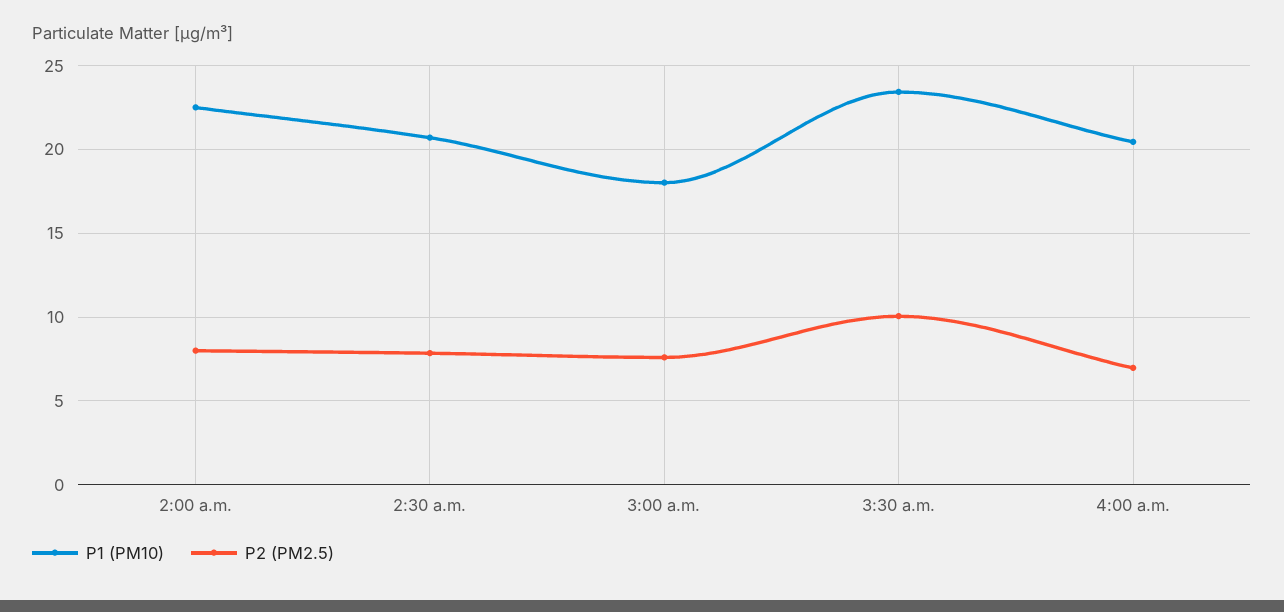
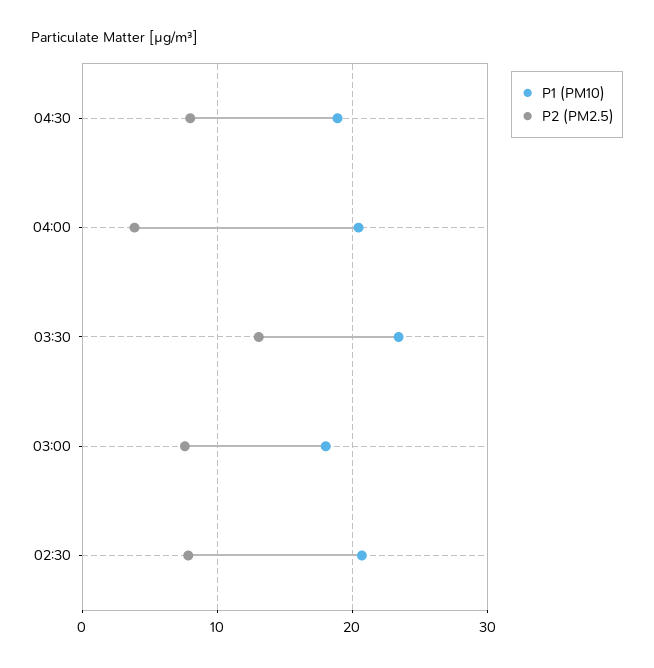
P1 (PM10), 2:00 a.m.: 22.5 -> none
P2 (PM2.5), 2:00 a.m.: 8 -> none
P2 (PM2.5), 3:30 a.m.: 10 -> 13
P2 (PM2.5), 4:00 a.m.: 7 -> 4
P1 (PM10), 04:30: none -> 19
P2 (PM2.5), 04:30: none -> 8

